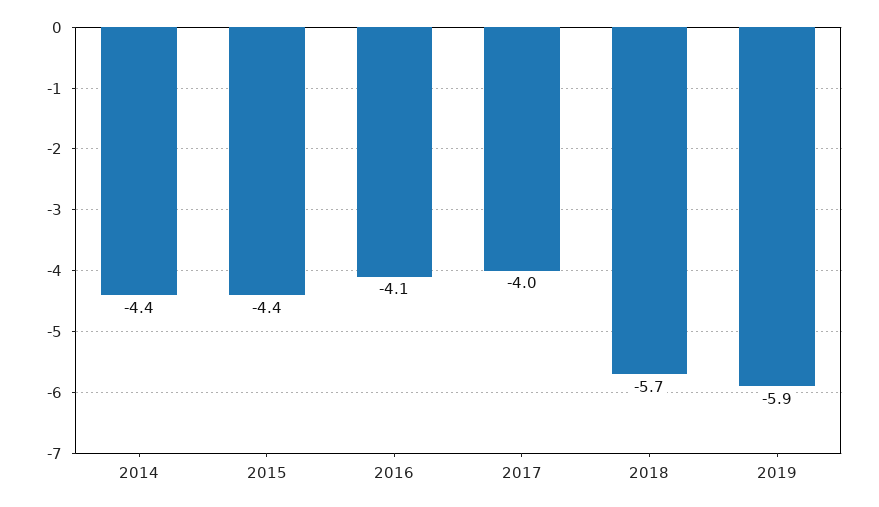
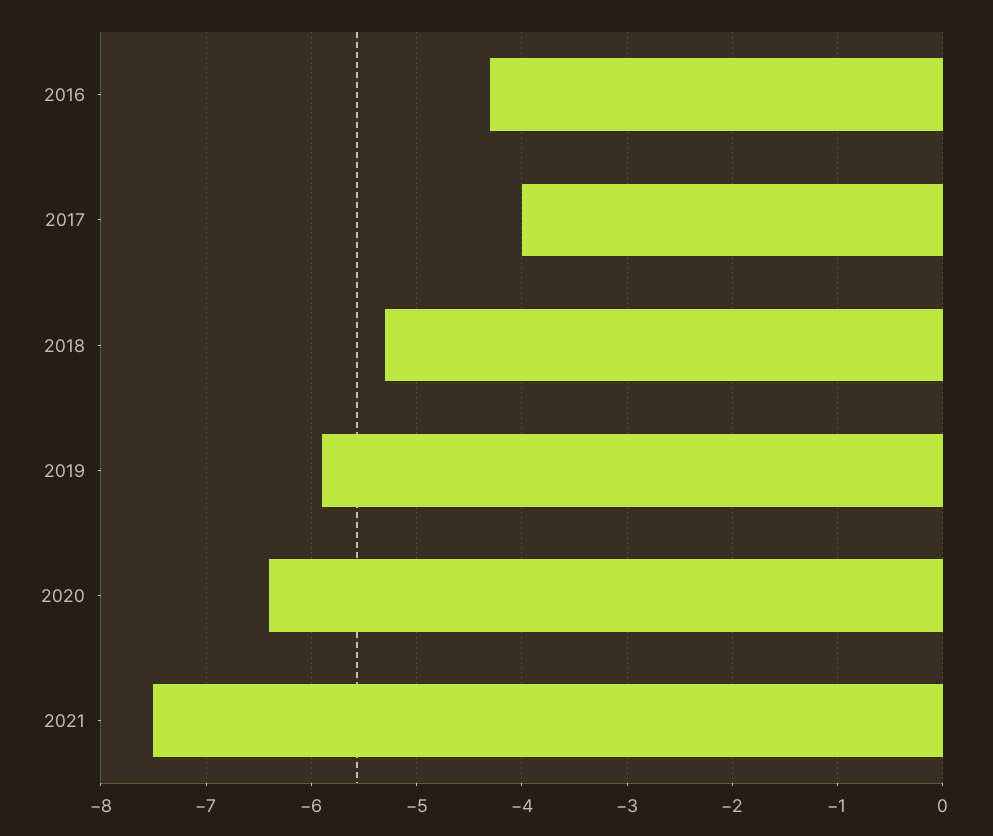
2014: -4.4 -> none
2015: -4.4 -> none
2016: -4.1 -> -4.3
2018: -5.7 -> -5.3
2020: none -> -6.4
2021: none -> -7.5

